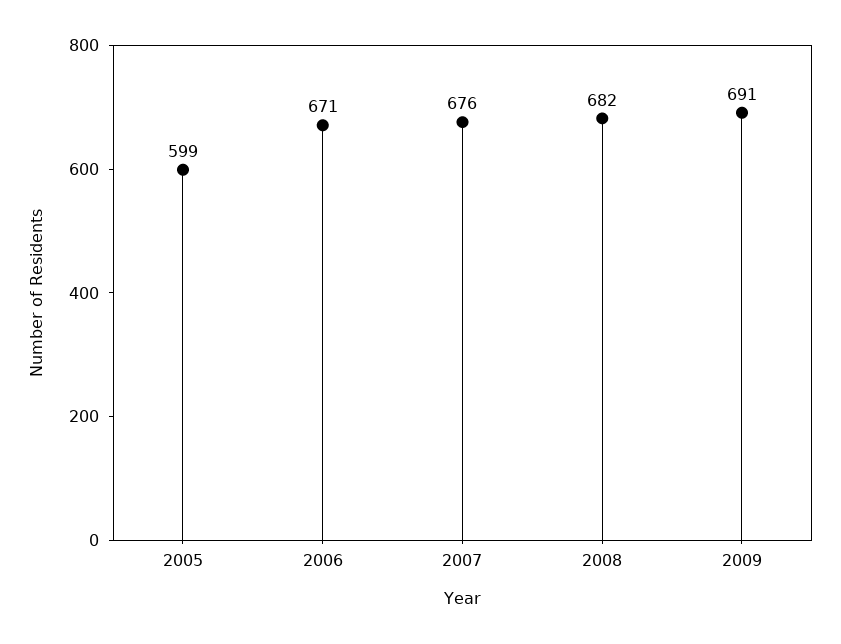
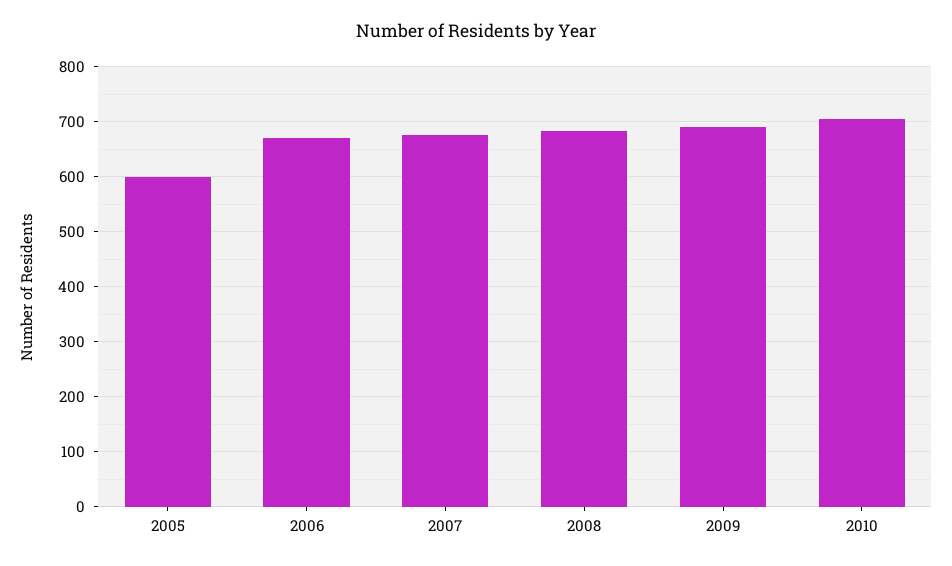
2010: none -> 700

